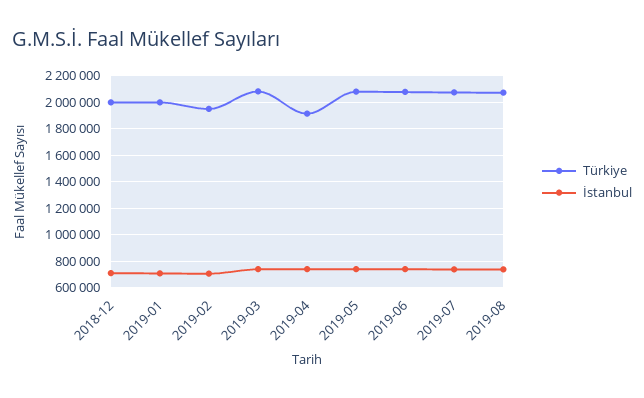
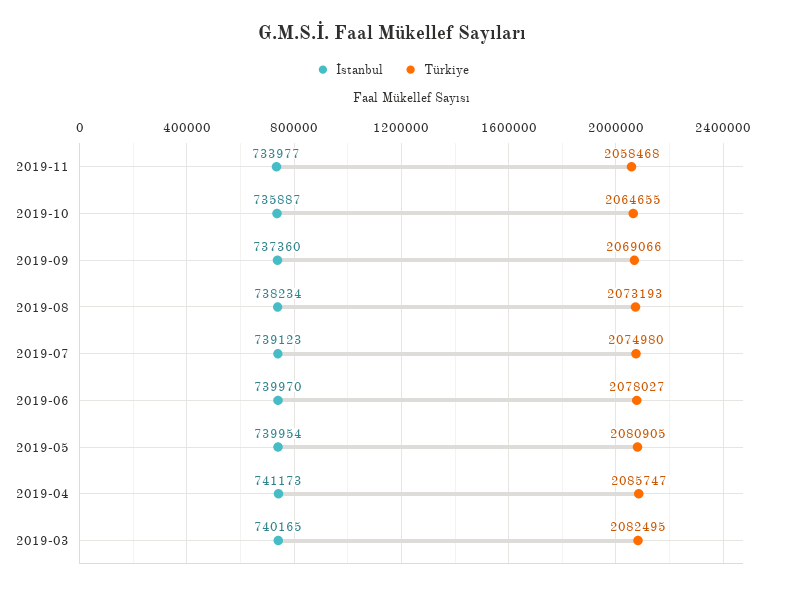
Türkiye, 2018-12: 2000000 -> none
İstanbul, 2018-12: 700000 -> none
Türkiye, 2019-01: 2000000 -> none
İstanbul, 2019-01: 700000 -> none
Türkiye, 2019-02: 1950000 -> none
İstanbul, 2019-02: 700000 -> none
Türkiye, 2019-04: 1900000 -> 2085747
İstanbul, 2019-11: none -> 733977
Türkiye, 2019-11: none -> 2058468
İstanbul, 2019-10: none -> 735887
Türkiye, 2019-10: none -> 2064655
İstanbul, 2019-09: none -> 737360
Türkiye, 2019-09: none -> 2069066

